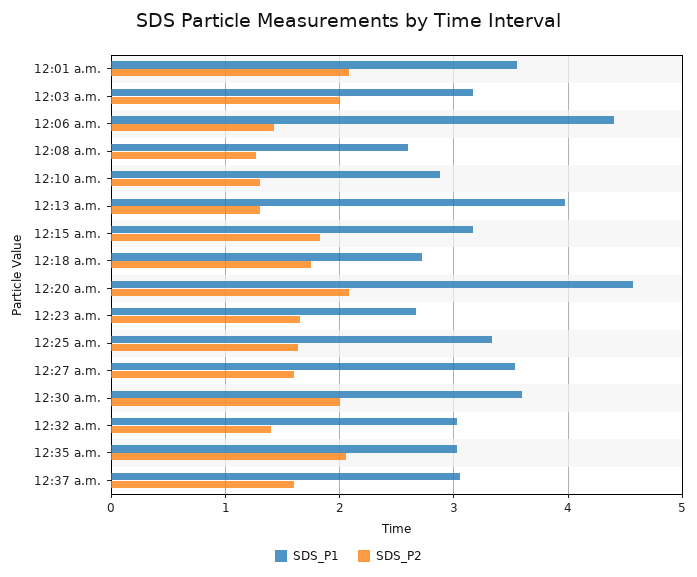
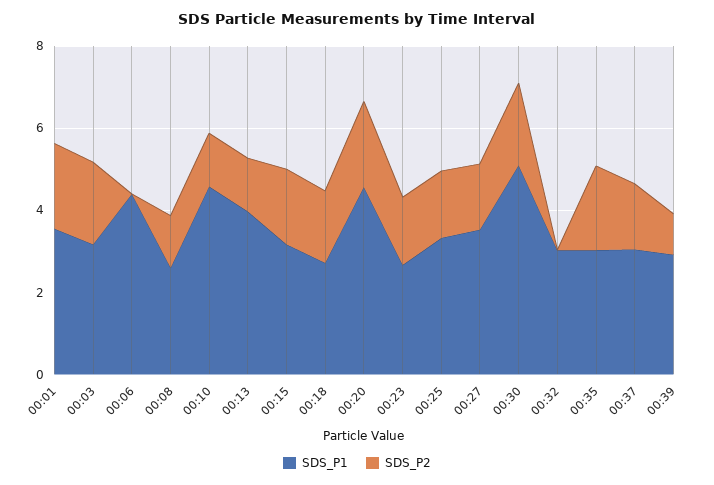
SDS_P2, 12:06 a.m.: 1.4 -> 0
SDS_P1, 12:10 a.m.: 2.9 -> 4.5
SDS_P1, 12:30 a.m.: 3.6 -> 5
SDS_P2, 12:32 a.m.: 1.4 -> 0
SDS_P1, 00:39: none -> 3
SDS_P2, 00:39: none -> 1

